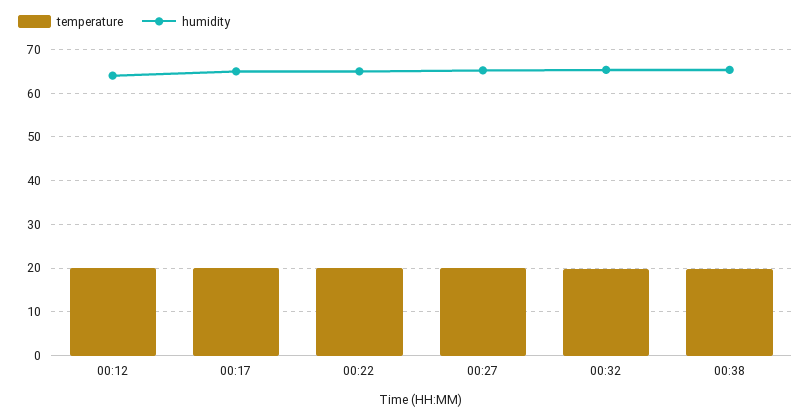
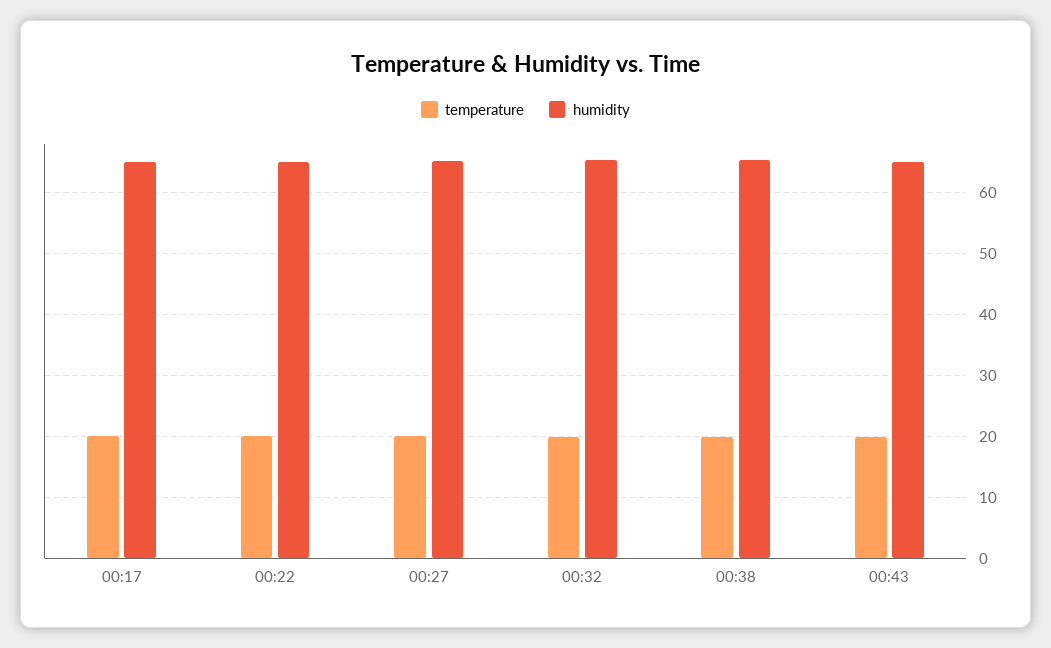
temperature, 00:12: 20 -> none
humidity, 00:12: 64 -> none
temperature, 00:43: none -> 20
humidity, 00:43: none -> 65

